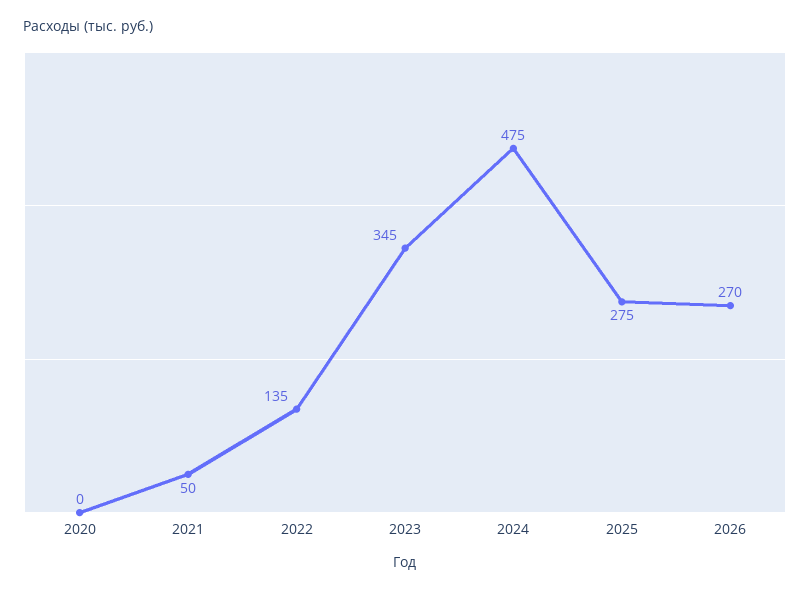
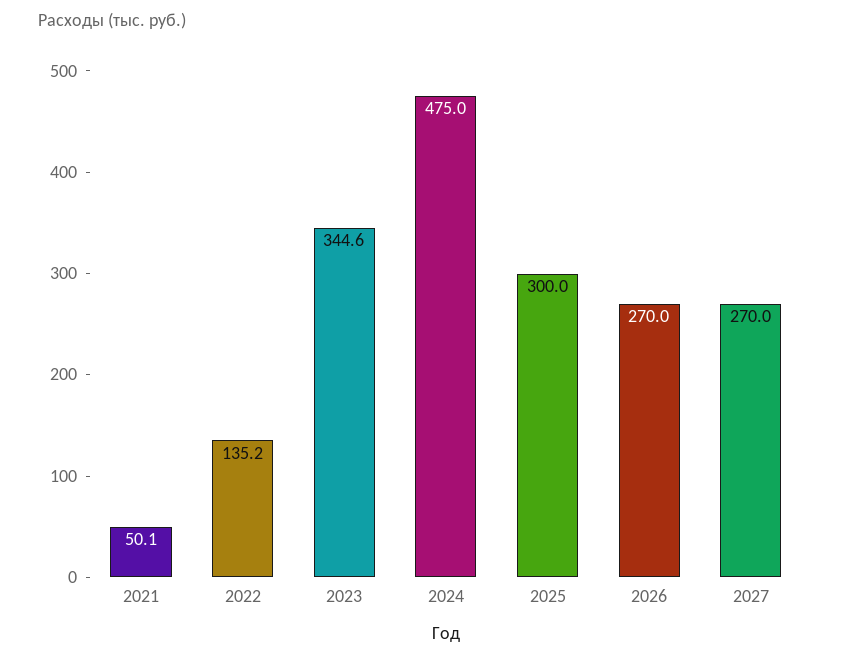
2020: 0 -> none
2025: 275 -> 300
2027: none -> 270

